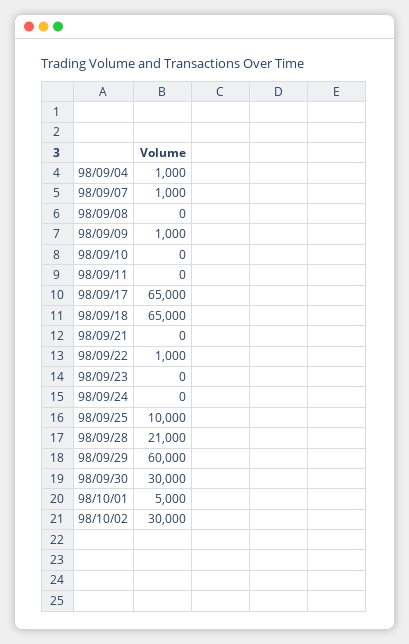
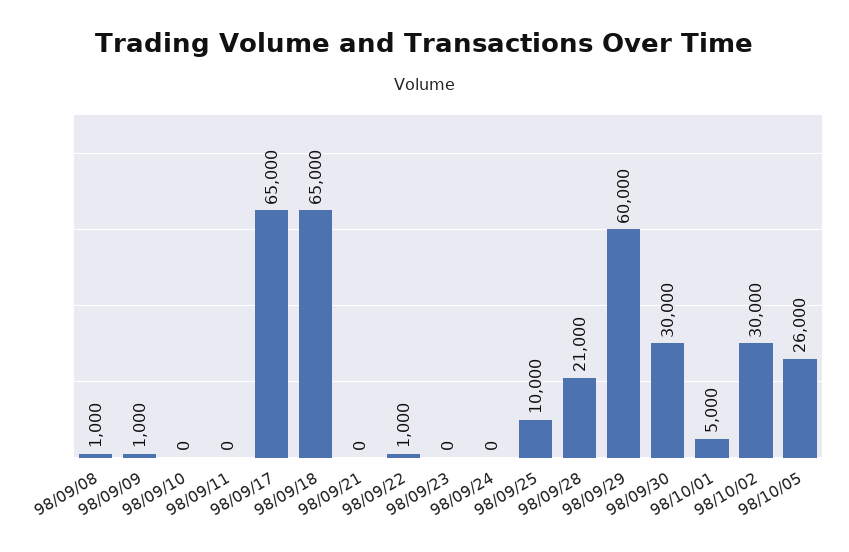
98/09/04: 1000 -> none
98/09/07: 1000 -> none
98/09/08: 0 -> 1000
98/10/05: none -> 26000

